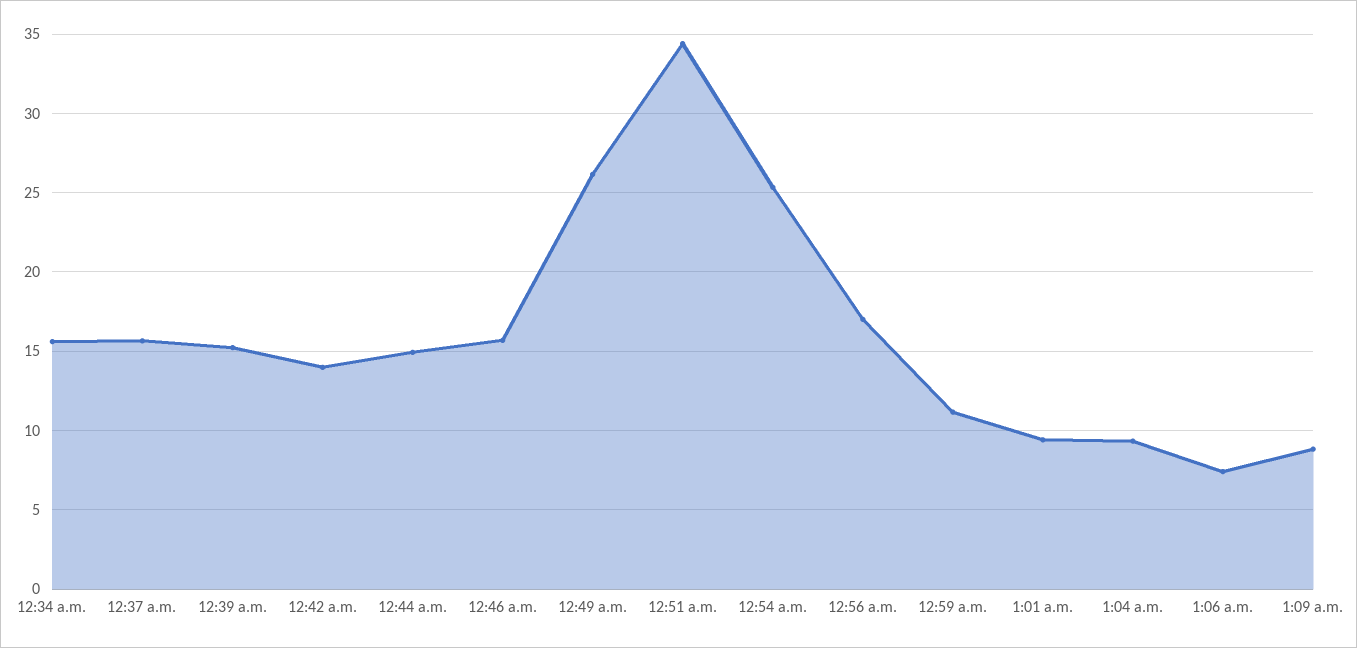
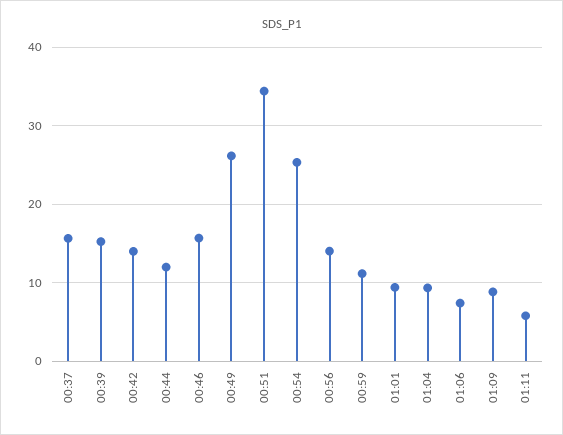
12:34 a.m.: 15.5 -> none
12:44 a.m.: 15 -> 12
12:56 a.m.: 17 -> 14
01:11: none -> 6

